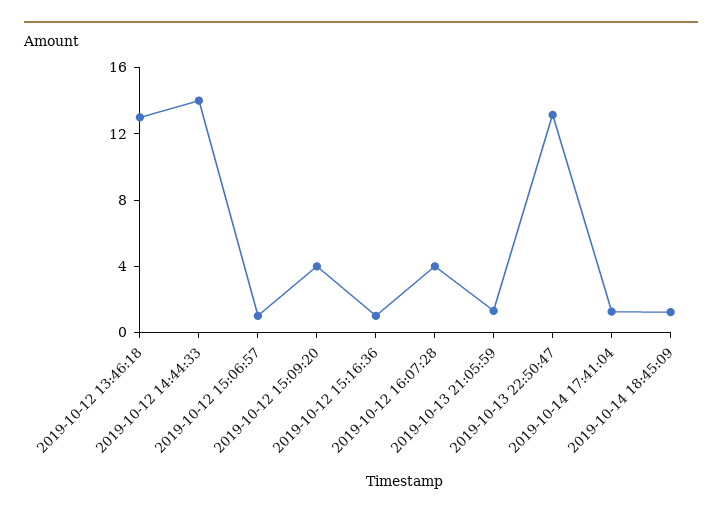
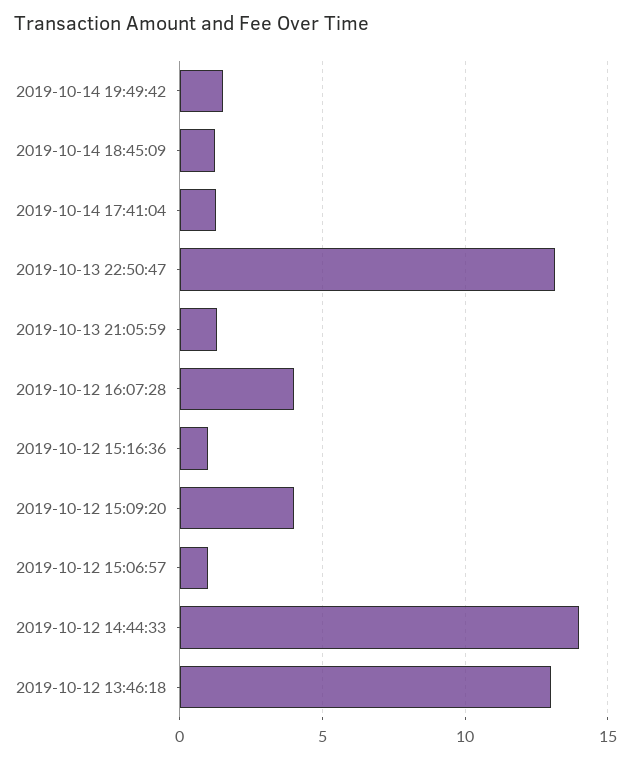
2019-10-14 19:49:42: none -> 1.5

